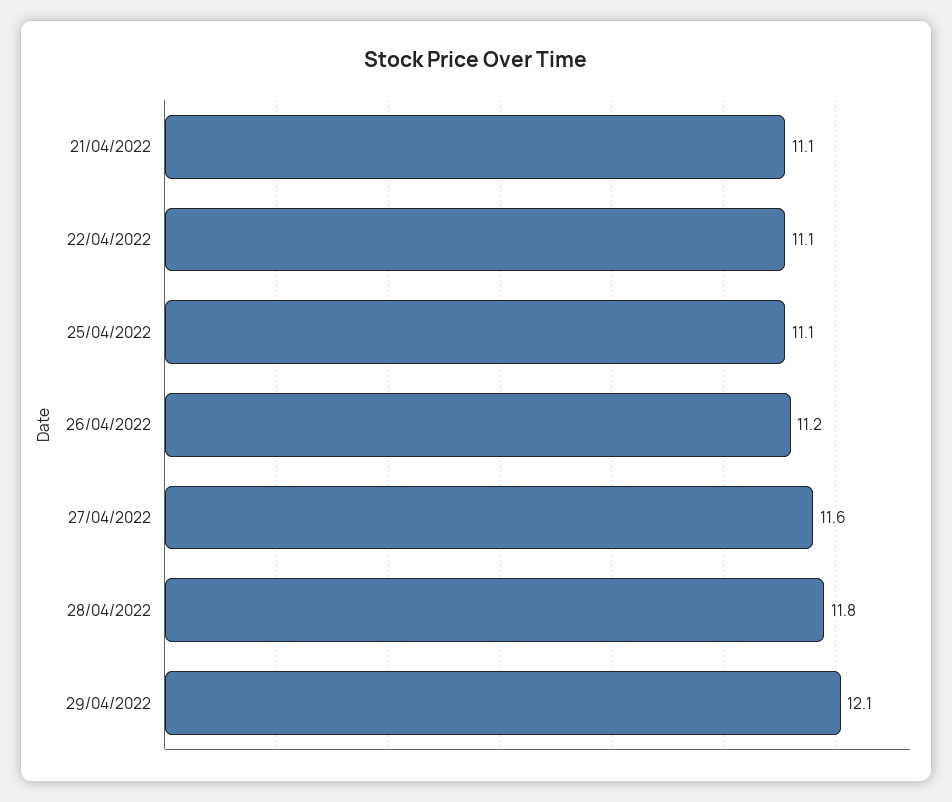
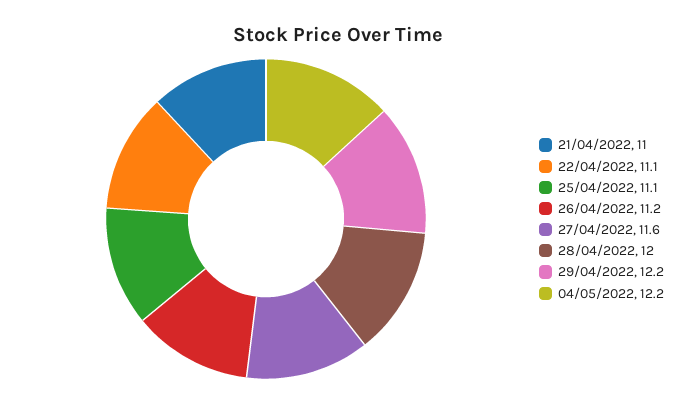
21/04/2022: 11.1 -> 11
28/04/2022: 11.8 -> 12
29/04/2022: 12.1 -> 12.2
04/05/2022: none -> 12.2

